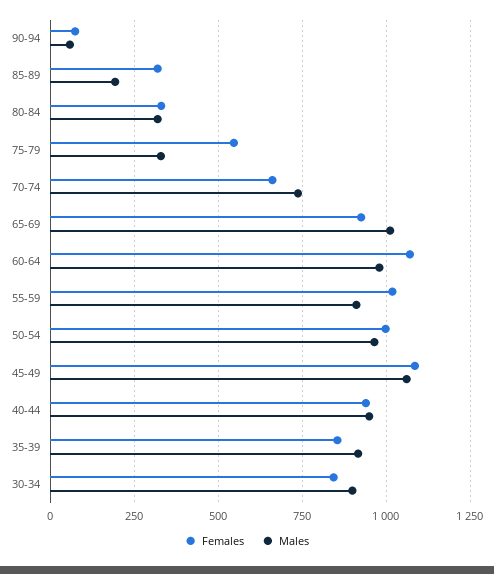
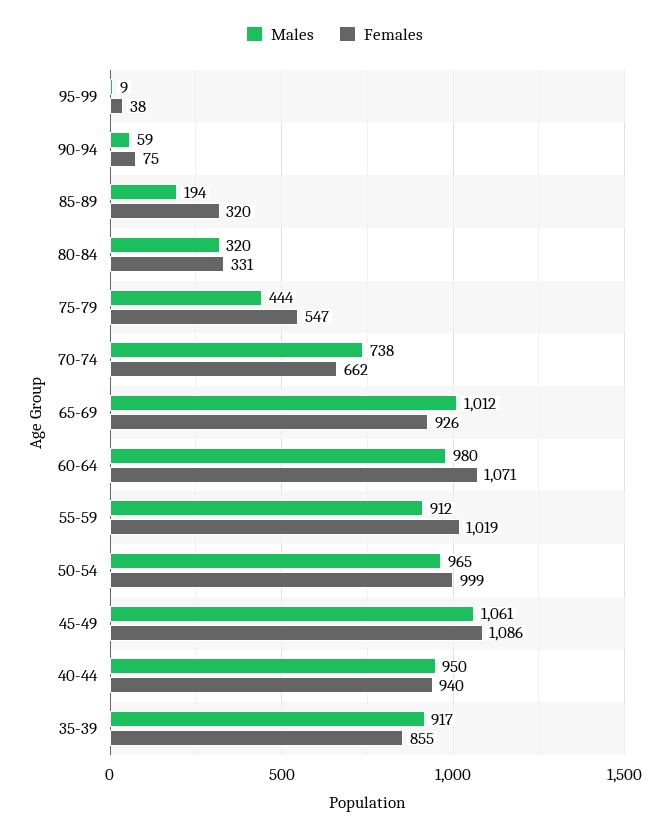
Males, 75-79: 325 -> 444
Females, 30-34: 850 -> none
Males, 30-34: 900 -> none
Males, 95-99: none -> 9
Females, 95-99: none -> 38

